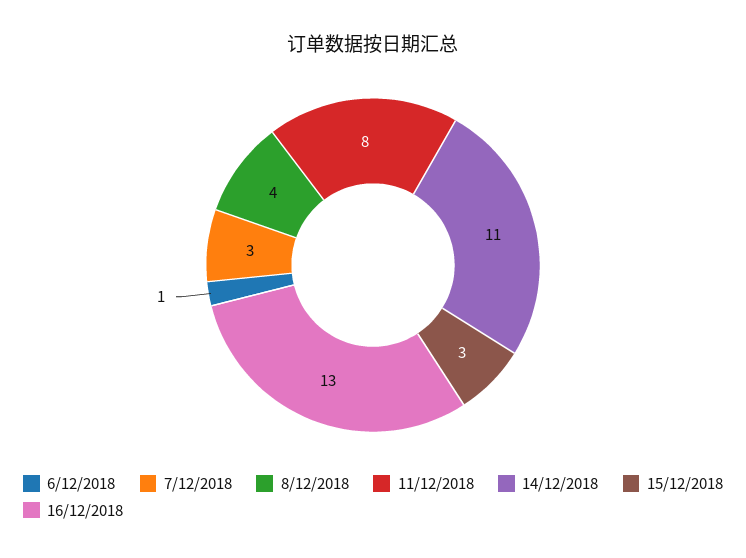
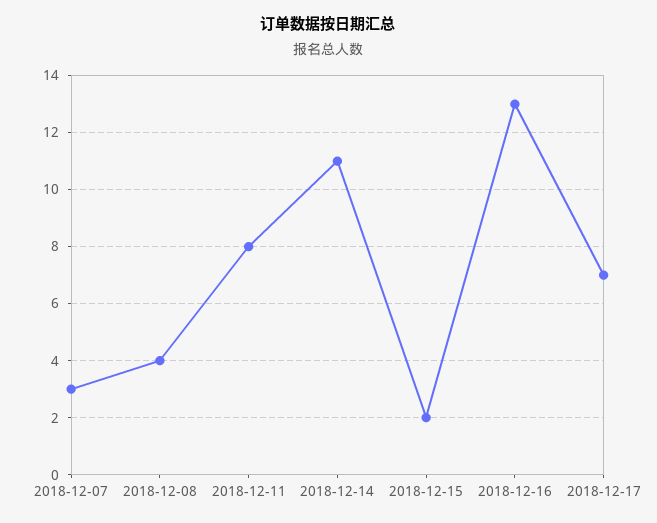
6/12/2018: 1 -> none
15/12/2018: 3 -> 2
2018-12-17: none -> 7

